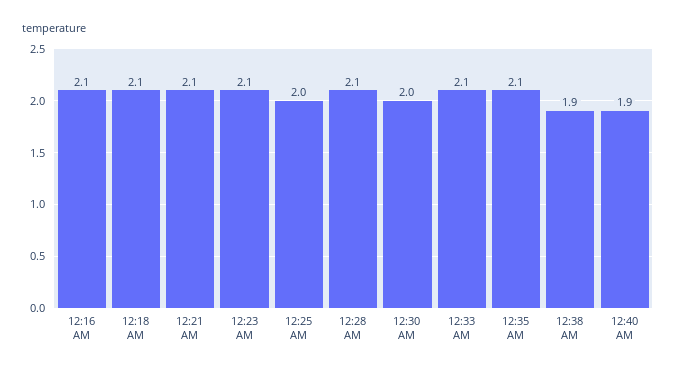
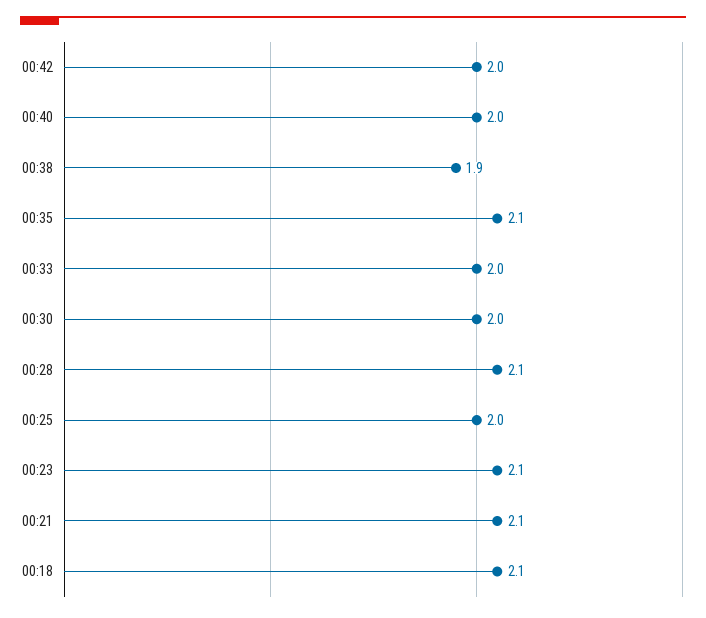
12:16 AM: 2.1 -> none
12:33 AM: 2.1 -> 2
12:40 AM: 1.9 -> 2
00:42: none -> 2

